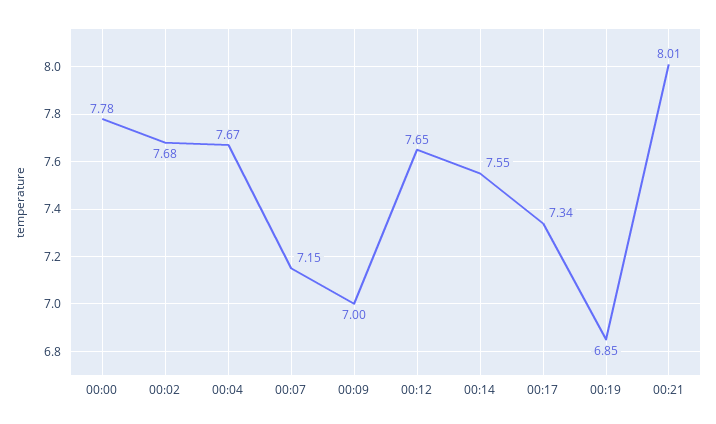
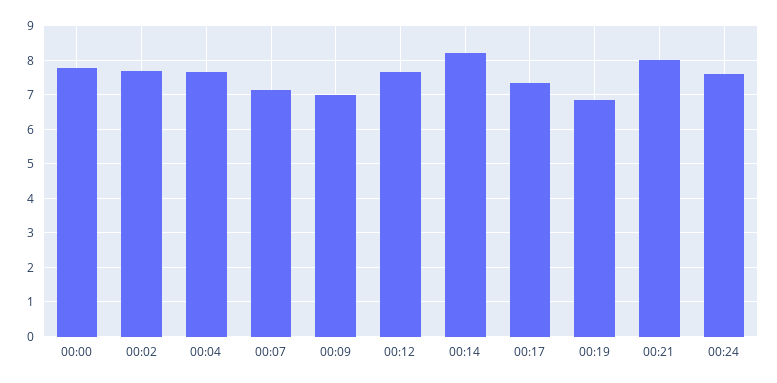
00:14: 7.55 -> 8.2
00:24: none -> 7.6

